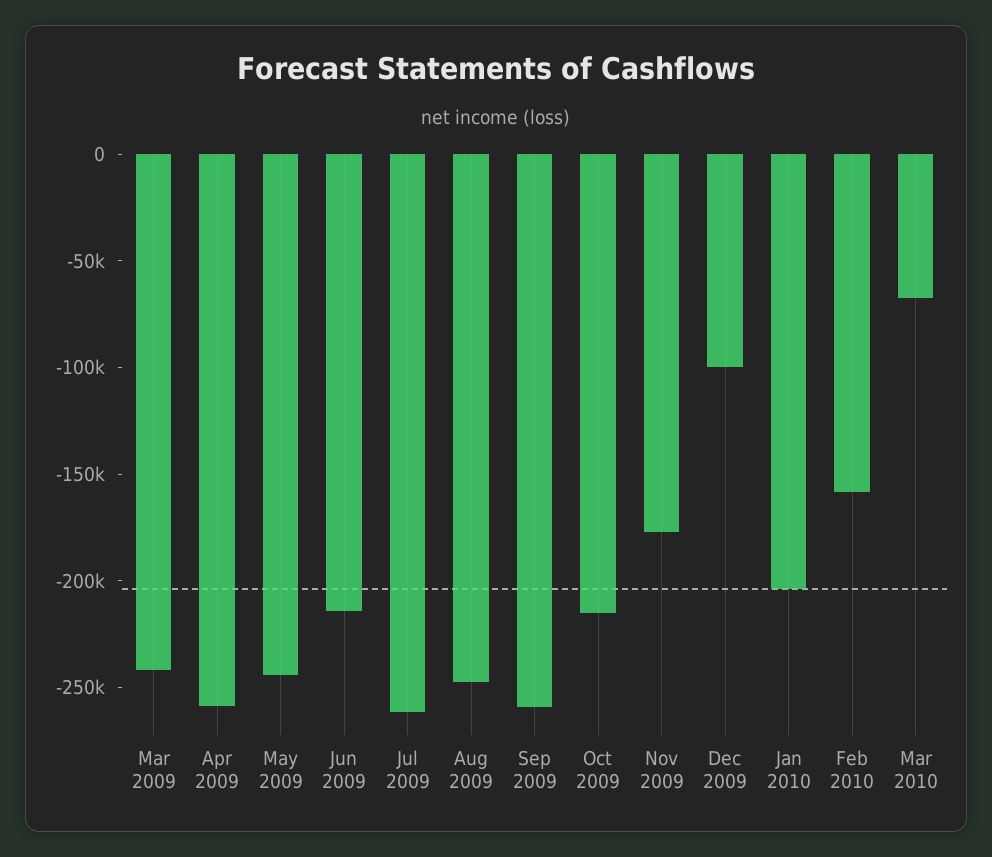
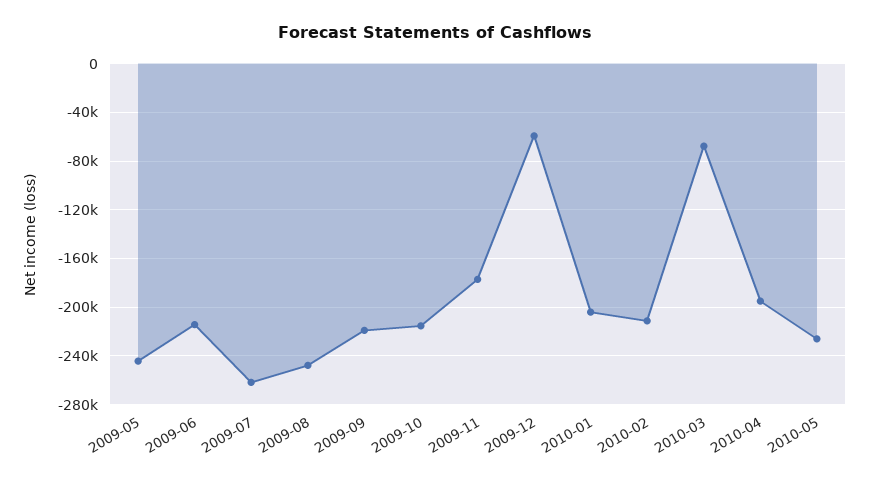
Mar 2009: -240000 -> none
Apr 2009: -260000 -> none
Sep 2009: -260000 -> -220000
Dec 2009: -100000 -> -60000
Feb 2010: -160000 -> -210000
2010-04: none -> -195000
2010-05: none -> -225000

